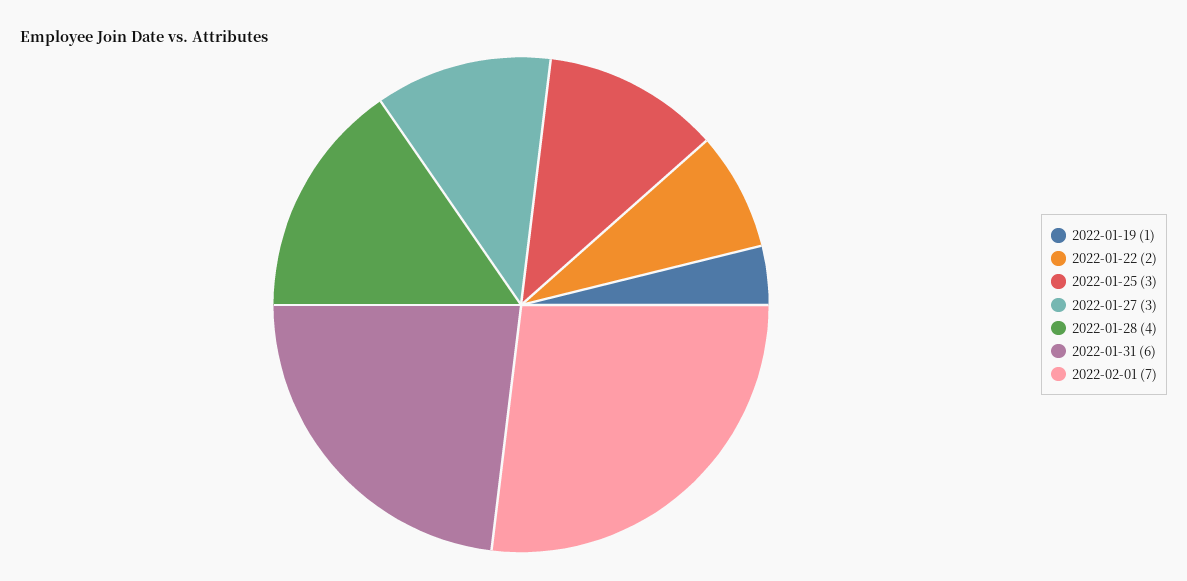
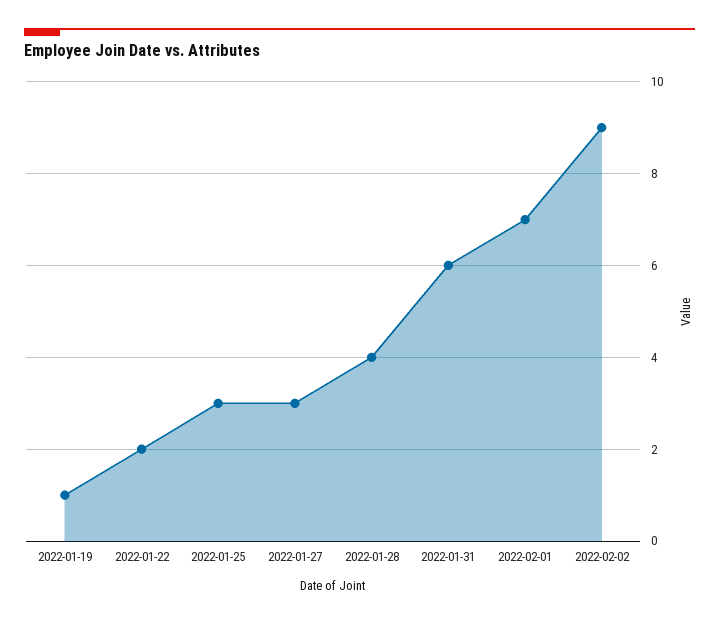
2022-02-02: none -> 9

